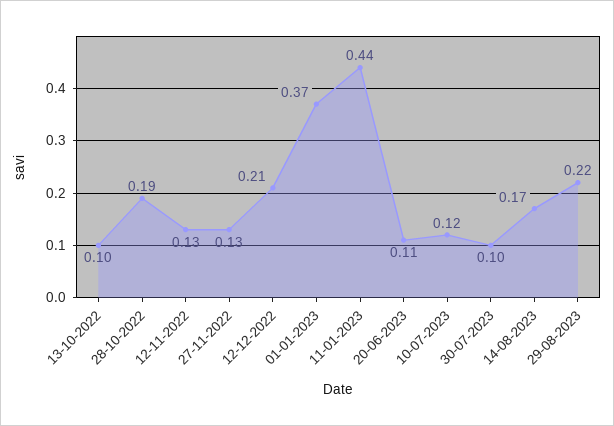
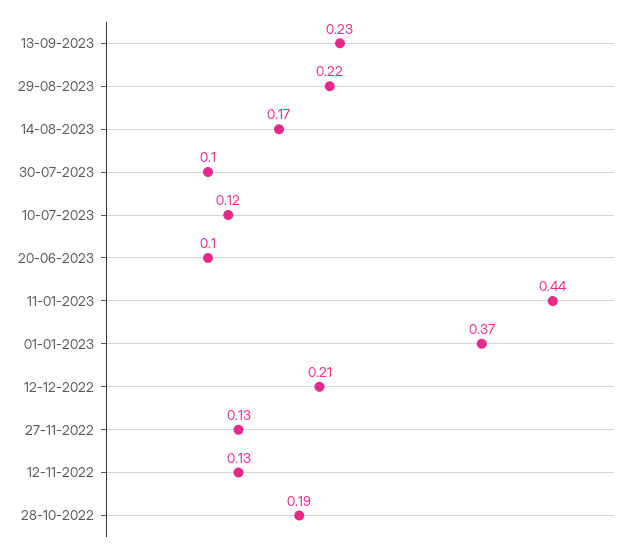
13-10-2022: 0.1 -> none
20-06-2023: 0.11 -> 0.1
13-09-2023: none -> 0.23

